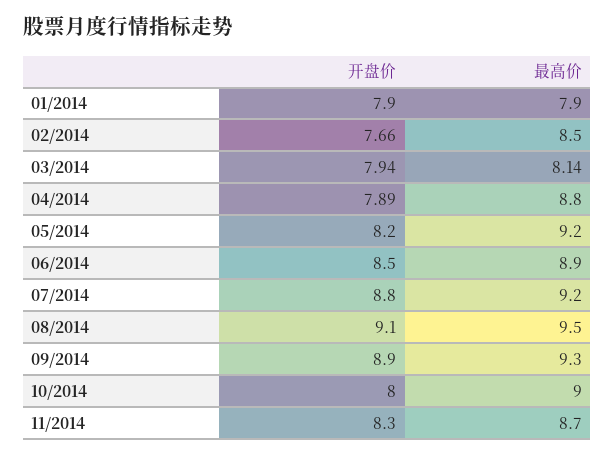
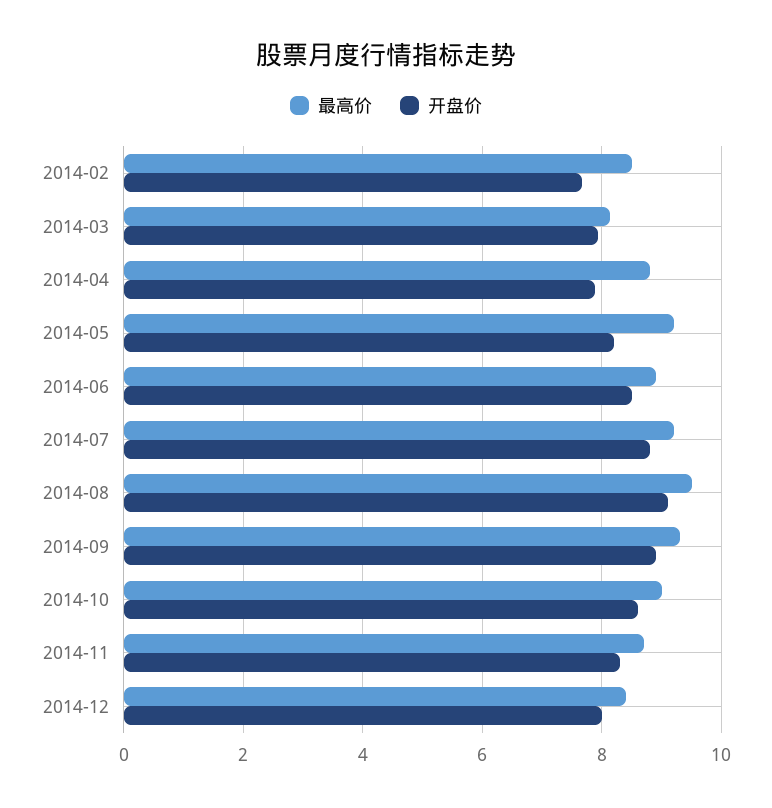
开盘价, 01/2014: 7.9 -> none
最高价, 01/2014: 7.9 -> none
开盘价, 10/2014: 8 -> 8.6
最高价, 2014-12: none -> 8.4
开盘价, 2014-12: none -> 8

